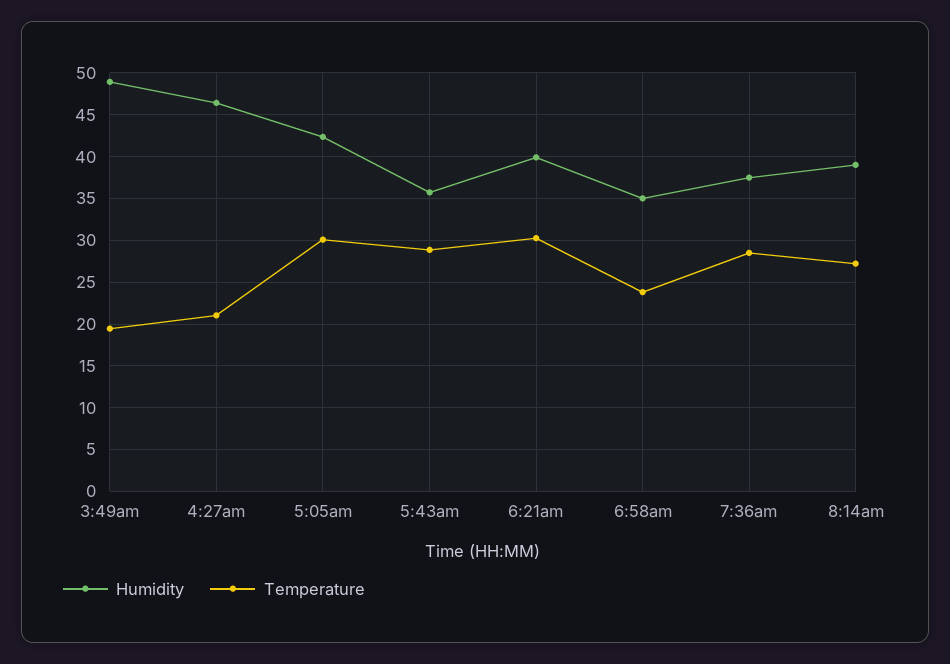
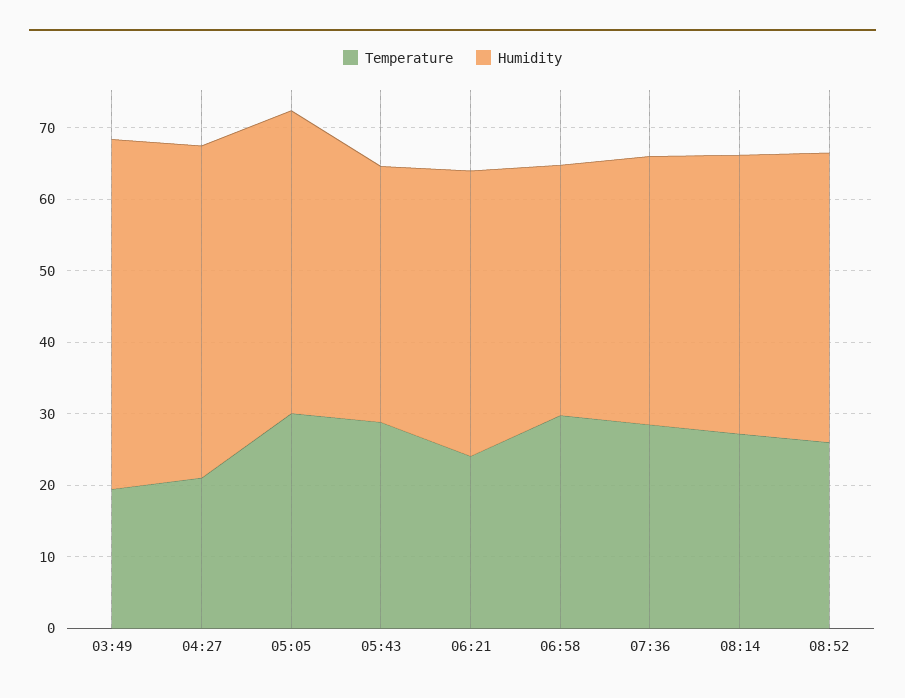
Temperature, 6:21am: 30 -> 24
Temperature, 6:58am: 24 -> 30
Temperature, 08:52: none -> 26
Humidity, 08:52: none -> 40

